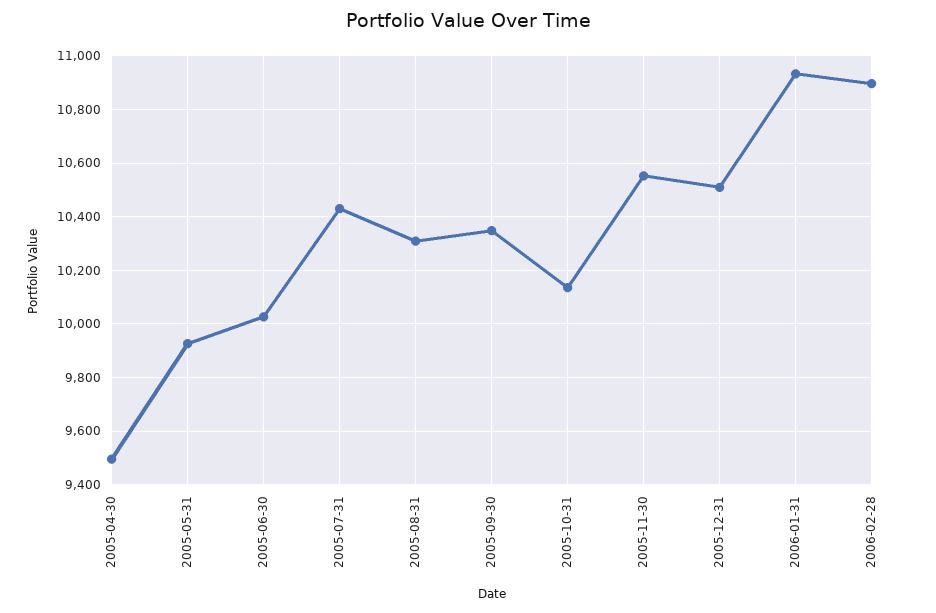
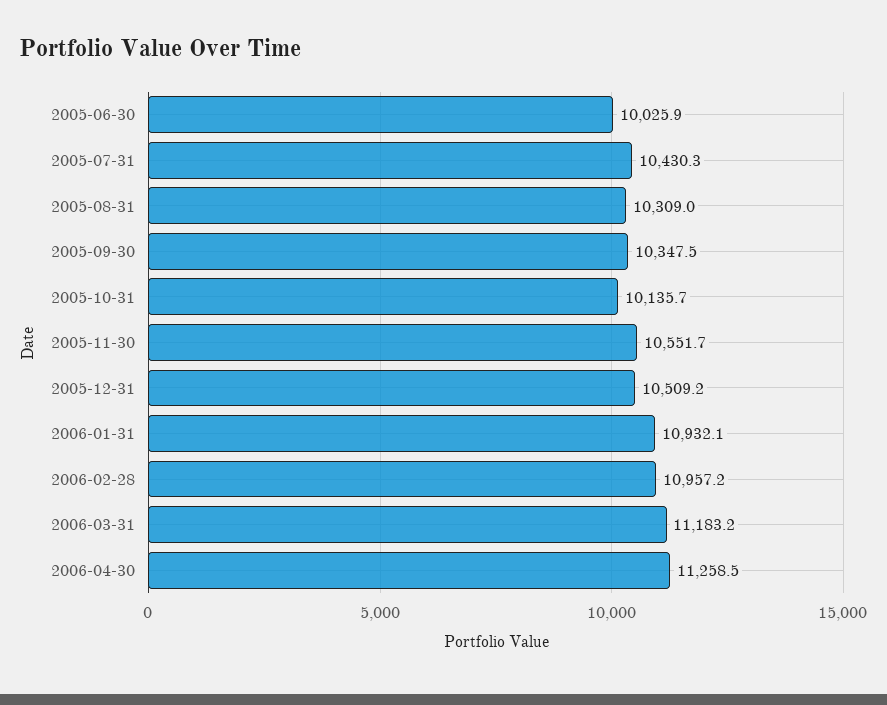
2005-04-30: 9500 -> none
2005-05-31: 9925 -> none
2006-02-28: 10900 -> 10957.2
2006-03-31: none -> 11183.2
2006-04-30: none -> 11258.5

